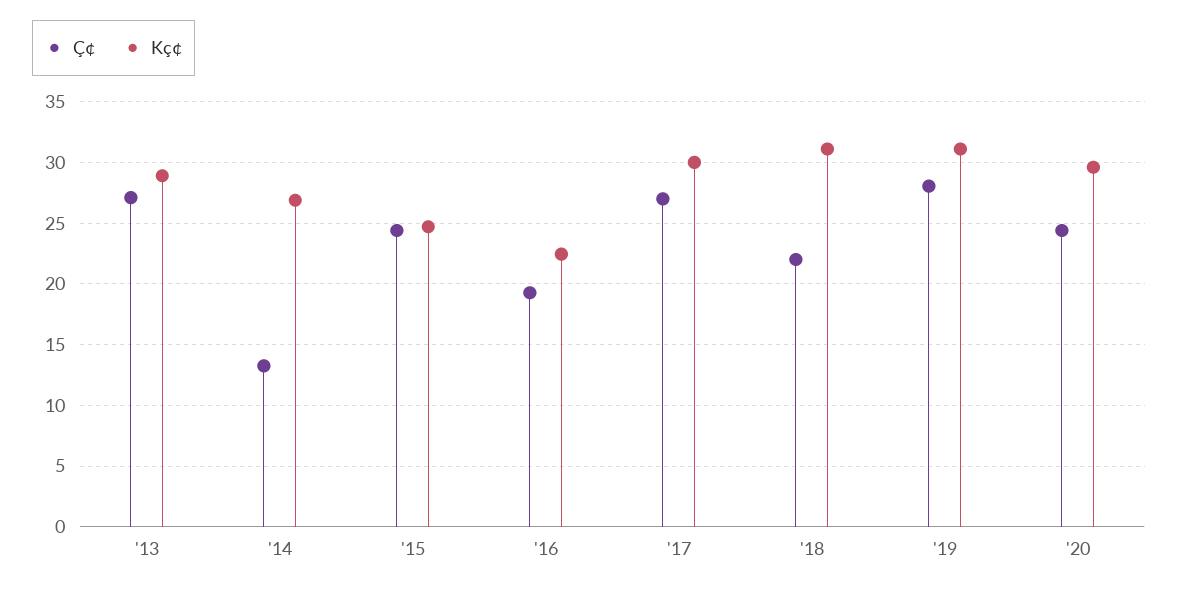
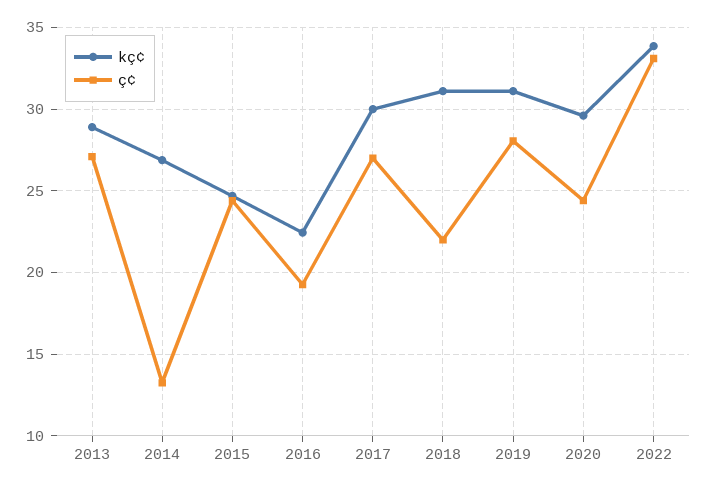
Kç¢, 2022: none -> 34
Ç¢, 2022: none -> 33

